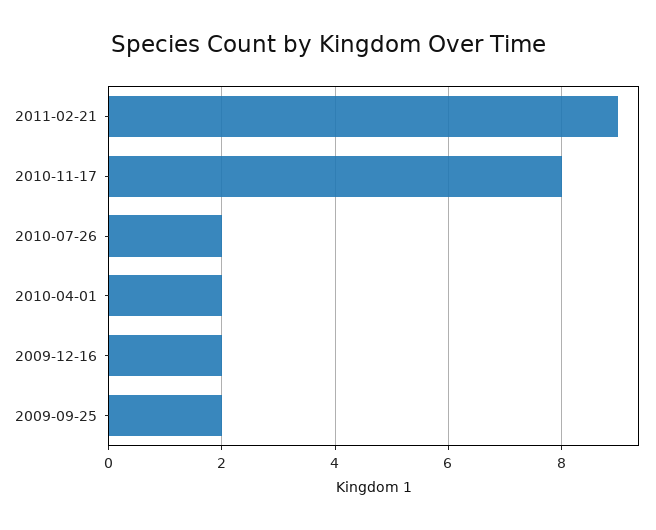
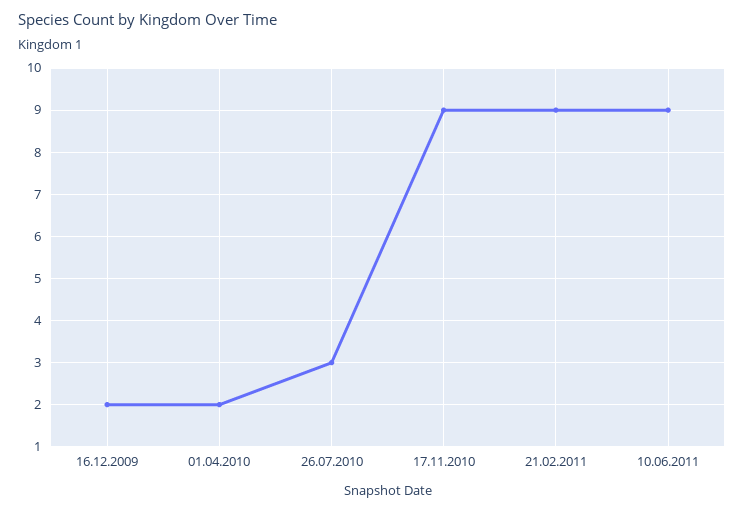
2010-11-17: 8 -> 9
2010-07-26: 2 -> 3
2009-09-25: 2 -> none
10.06.2011: none -> 9

